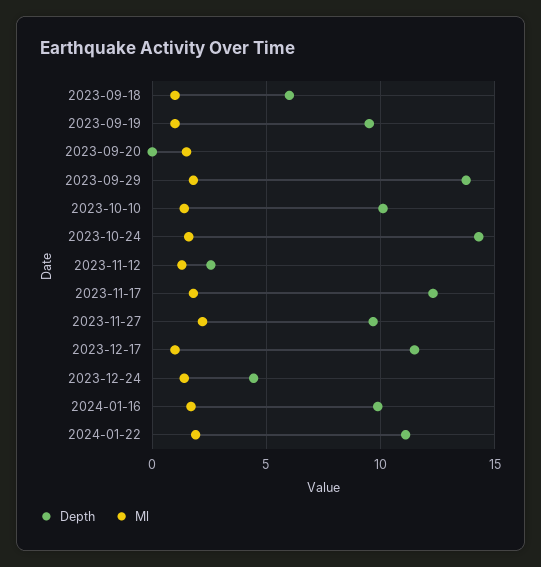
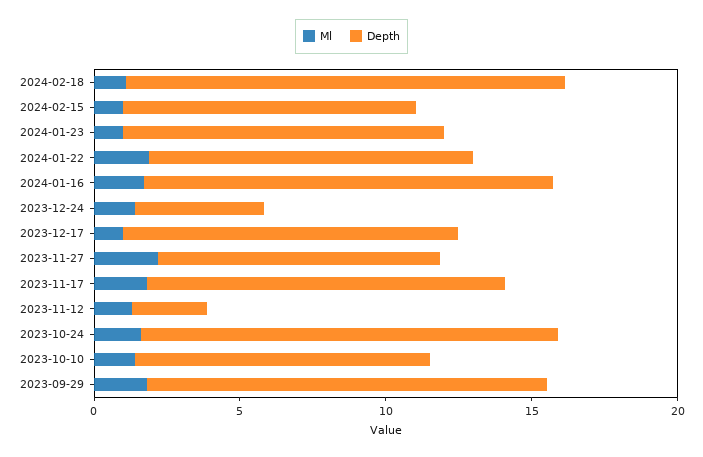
Depth, 2023-09-18: 6 -> none
Ml, 2023-09-18: 1 -> none
Depth, 2023-09-19: 9.5 -> none
Ml, 2023-09-19: 1 -> none
Depth, 2023-09-20: 0 -> none
Ml, 2023-09-20: 1.5 -> none
Depth, 2024-01-16: 10 -> 14
Ml, 2024-02-18: none -> 1
Depth, 2024-02-18: none -> 15
Ml, 2024-02-15: none -> 1
Depth, 2024-02-15: none -> 10
Ml, 2024-01-23: none -> 1
Depth, 2024-01-23: none -> 11

